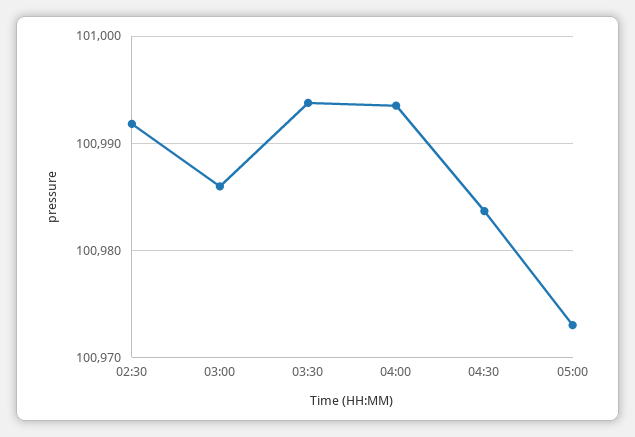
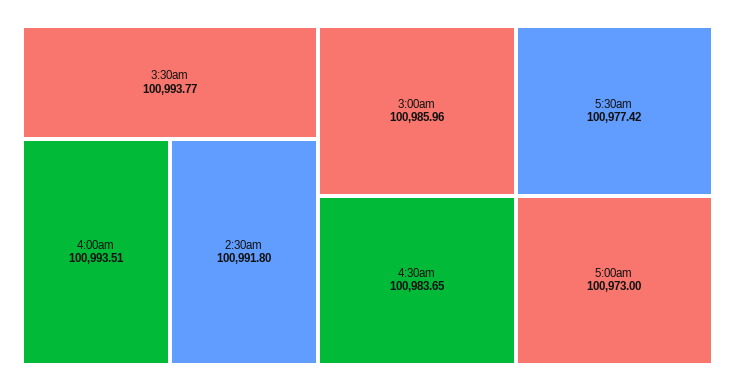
5:30am: none -> 100977.42

